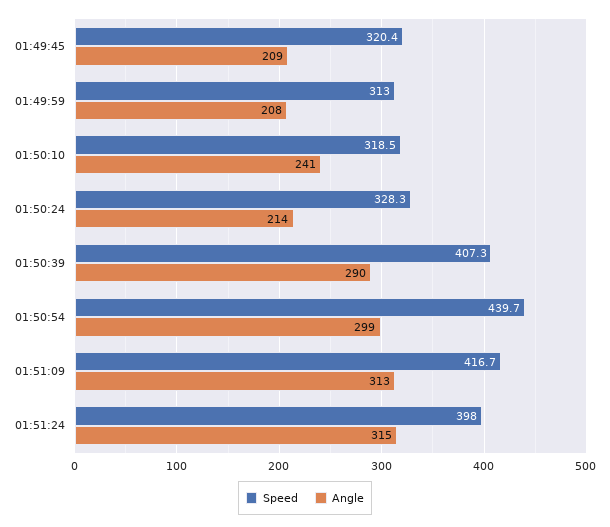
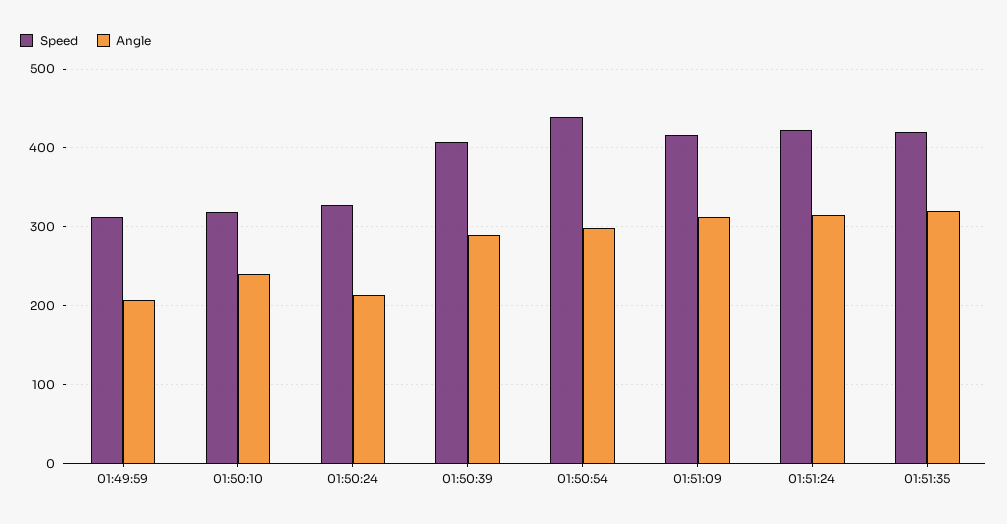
Speed, 01:49:45: 320.4 -> none
Angle, 01:49:45: 209 -> none
Speed, 01:51:24: 398 -> 420
Speed, 01:51:35: none -> 420
Angle, 01:51:35: none -> 320

